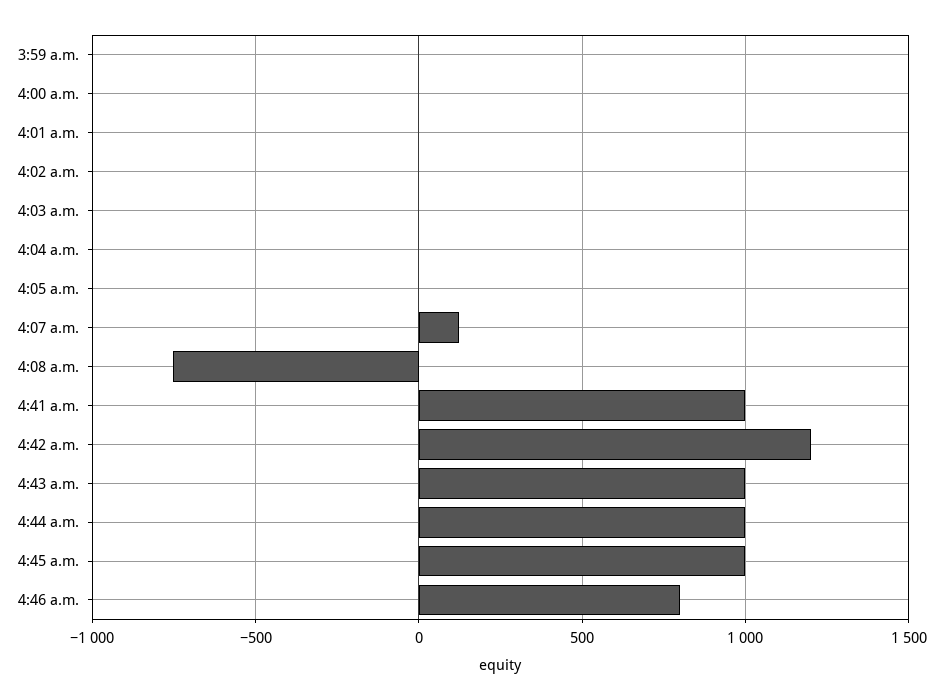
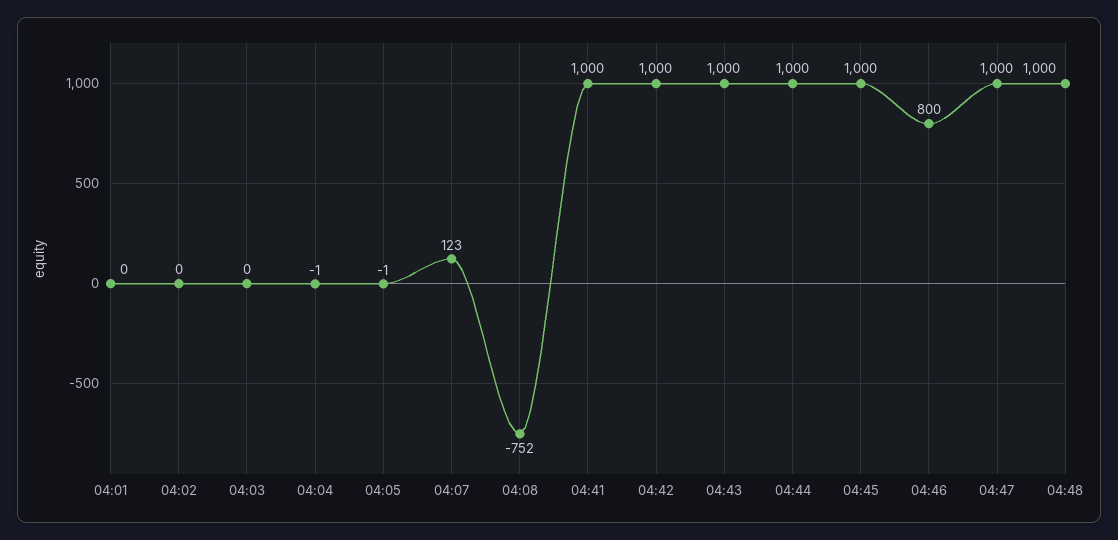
3:59 a.m.: 0 -> none
4:00 a.m.: 0 -> none
4:42 a.m.: 1200 -> 1000
04:47: none -> 1000
04:48: none -> 1000

